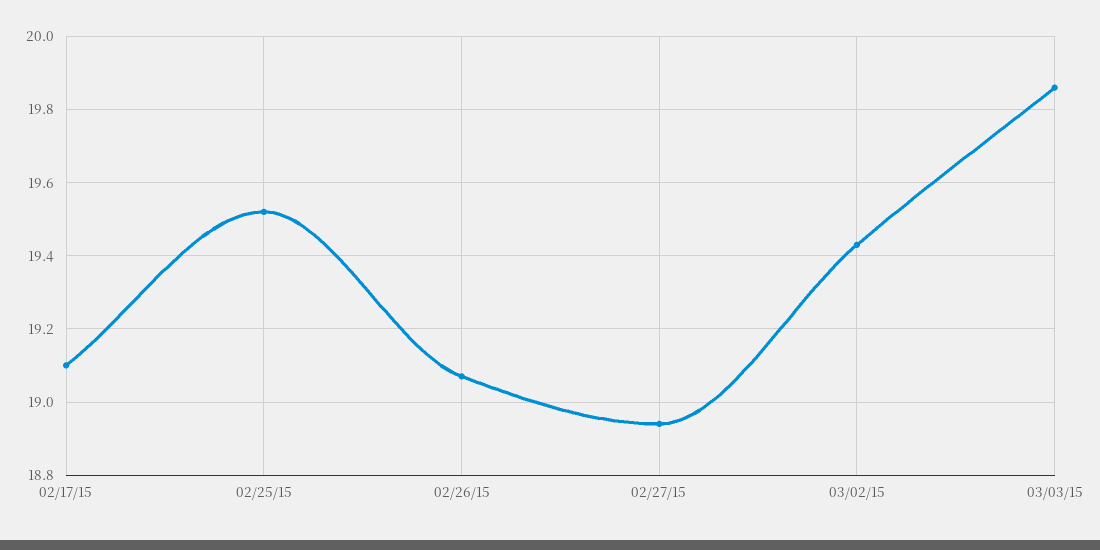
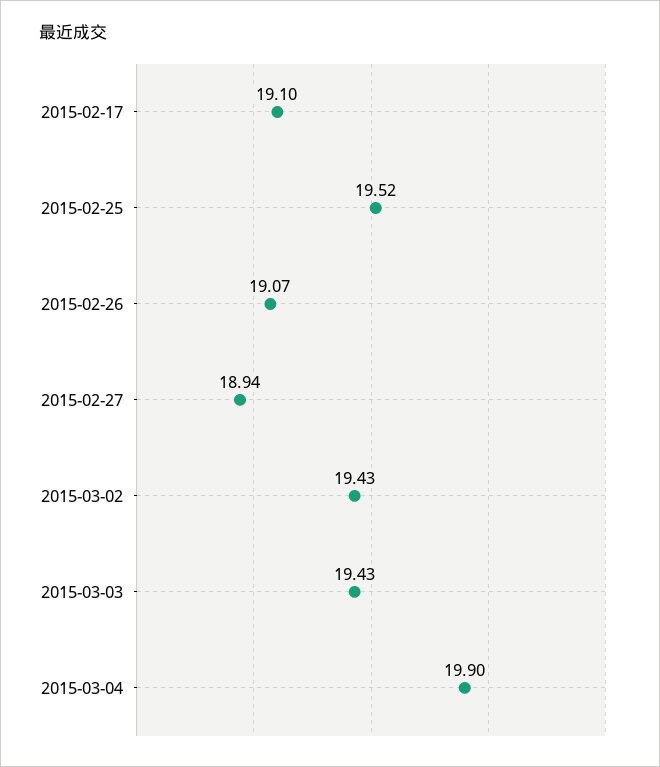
03/03/15: 19.85 -> 19.43
2015-03-04: none -> 19.9

